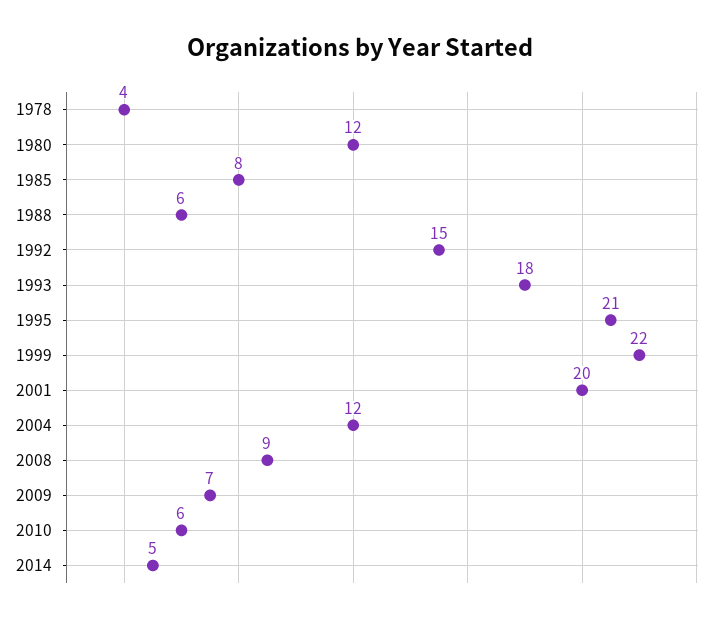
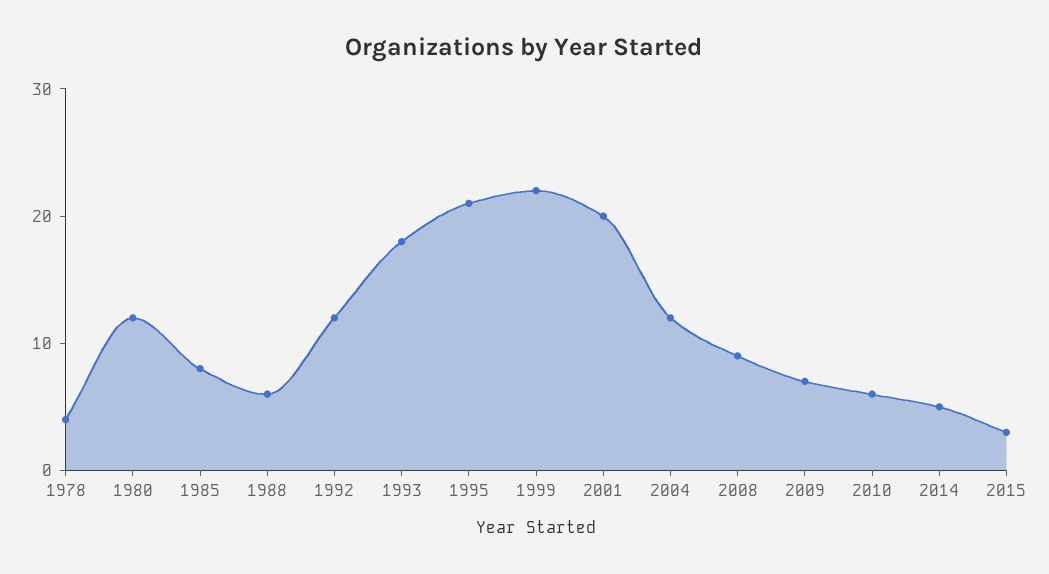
1992: 15 -> 12
2015: none -> 3

